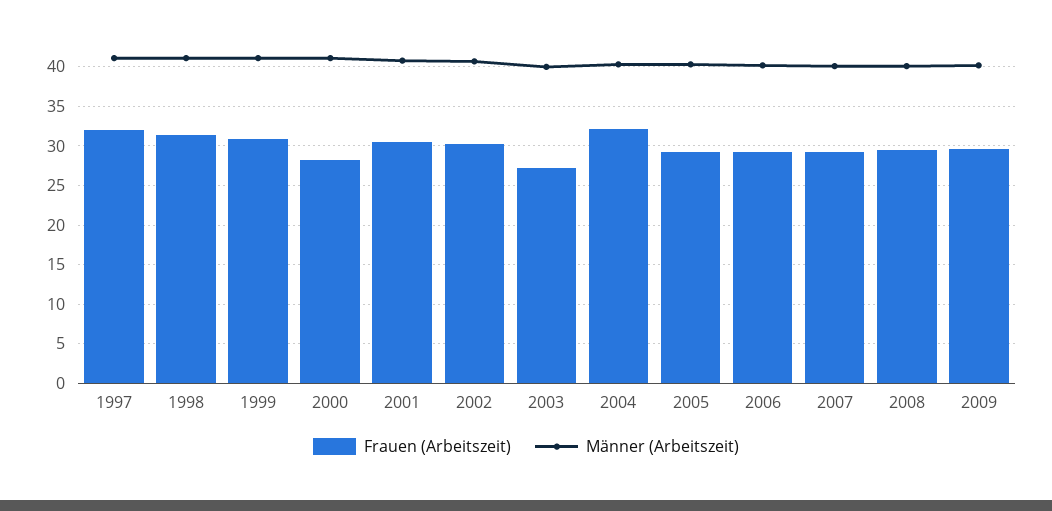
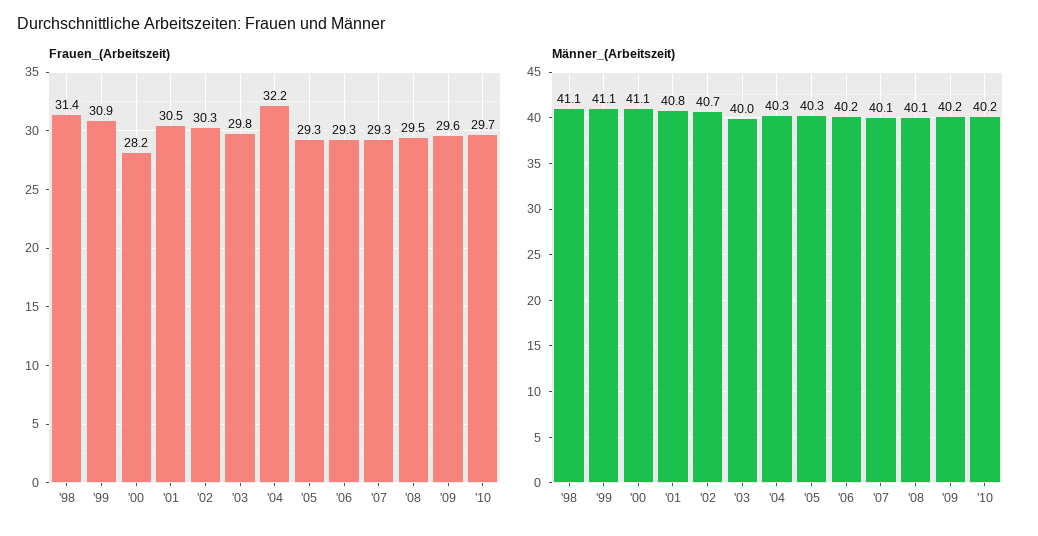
Frauen (Arbeitszeit), 1997: 32 -> none
Männer (Arbeitszeit), 1997: 41 -> none
Frauen (Arbeitszeit), 2003: 27 -> 29.8
Frauen (Arbeitszeit), '10: none -> 29.7
Männer (Arbeitszeit), '10: none -> 40.2

